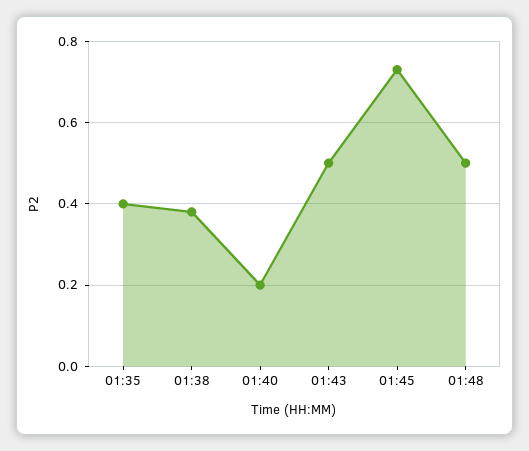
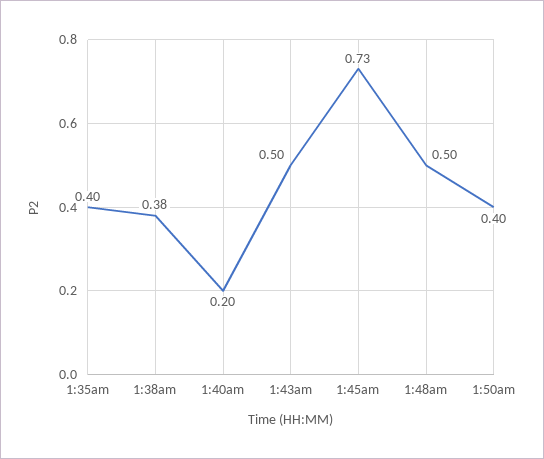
1:50am: none -> 0.4

